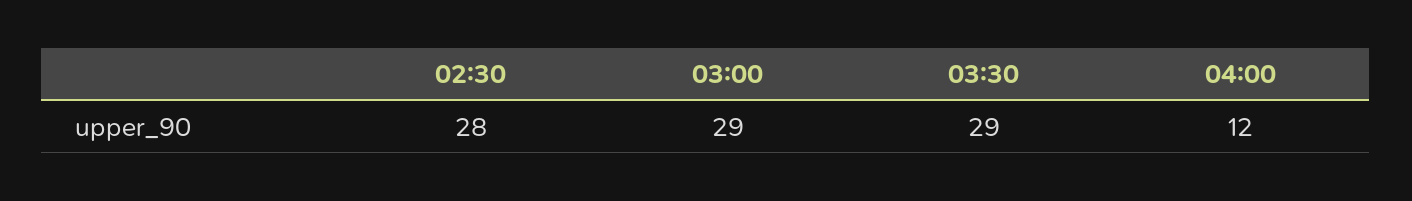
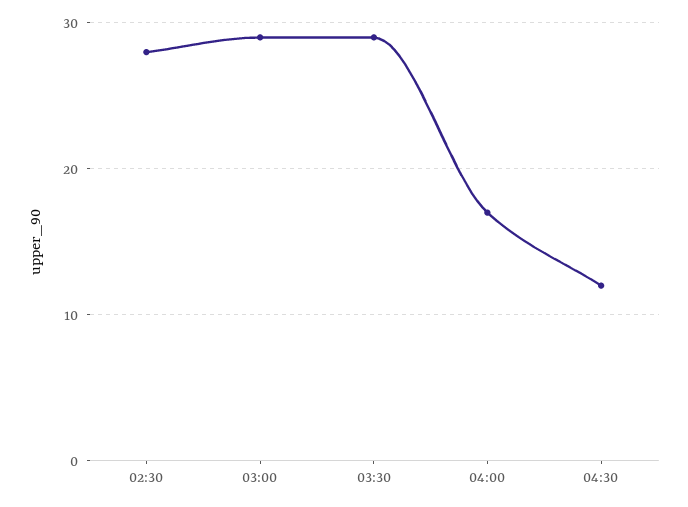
04:00: 12 -> 17
04:30: none -> 12

